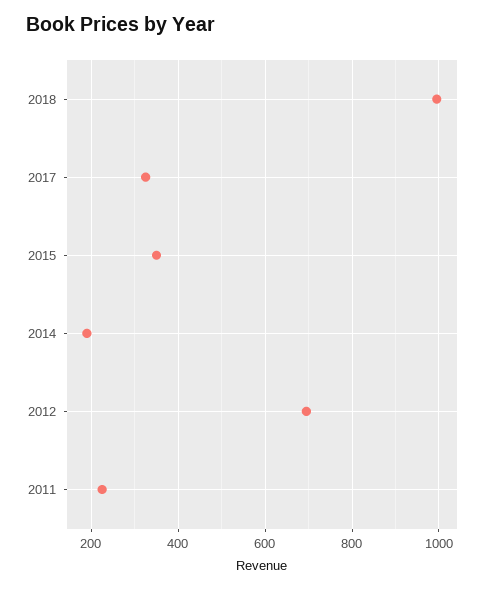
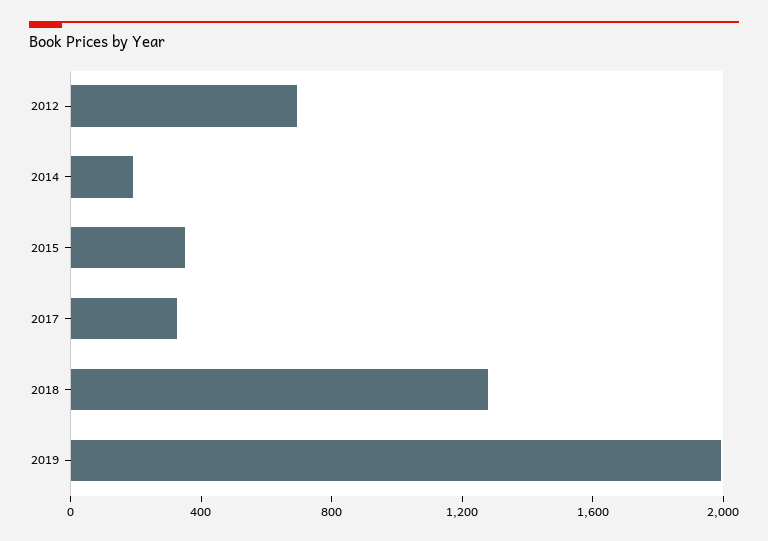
2018: 1000 -> 1300
2011: 220 -> none
2019: none -> 2000

